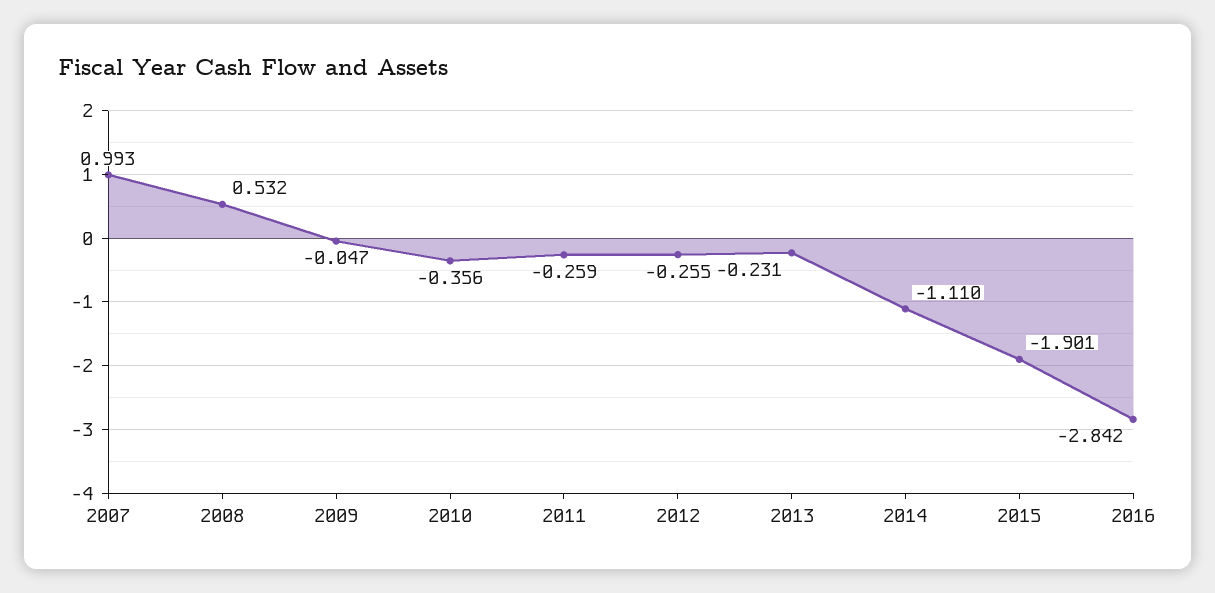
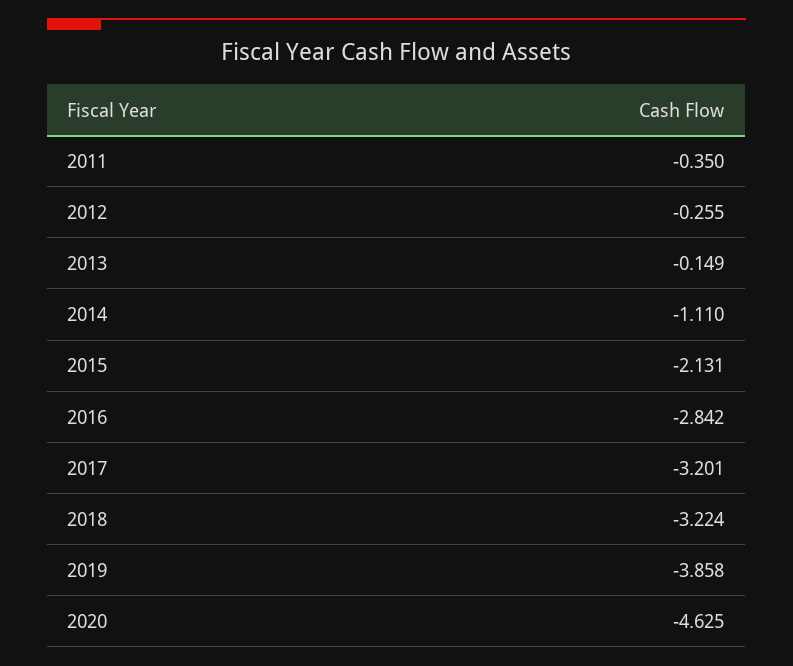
2007: 0.993 -> none
2008: 0.532 -> none
2009: -0.047 -> none
2010: -0.356 -> none
2011: -0.259 -> -0.35
2013: -0.231 -> -0.149
2015: -1.901 -> -2.131
2017: none -> -3.201
2018: none -> -3.224
2019: none -> -3.858
2020: none -> -4.625

